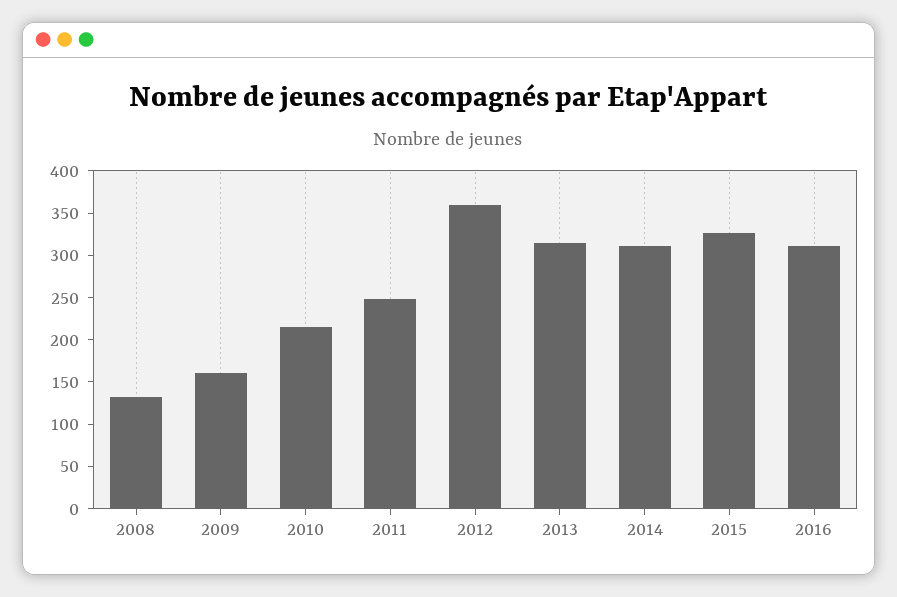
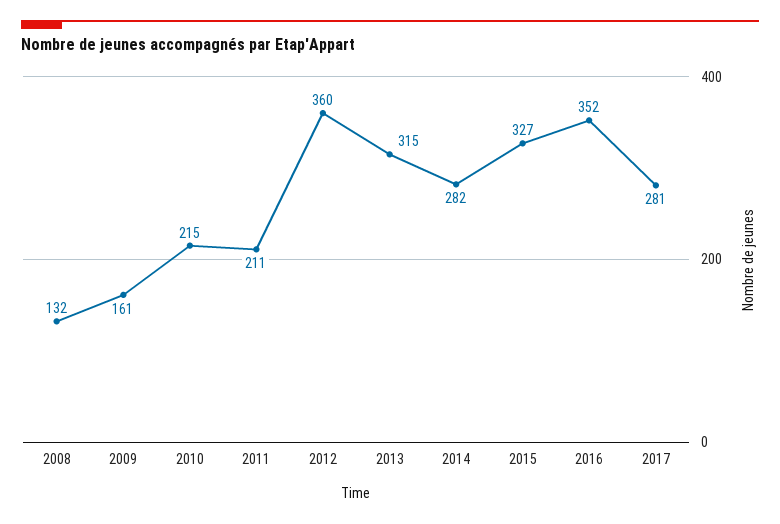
2011: 250 -> 211
2014: 310 -> 282
2016: 310 -> 352
2017: none -> 281

